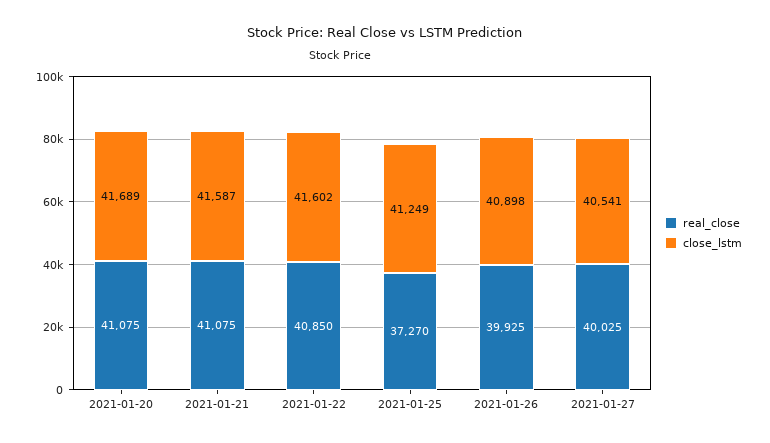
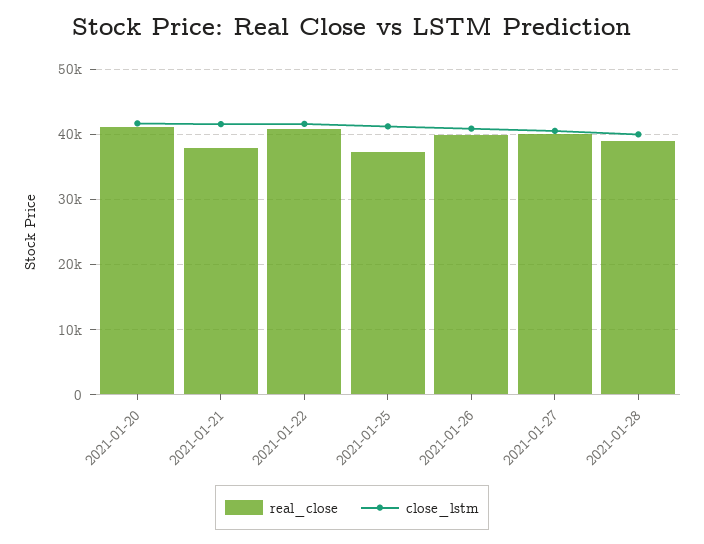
real_close, 2021-01-21: 41075 -> 38000
real_close, 2021-01-28: none -> 39000
close_lstm, 2021-01-28: none -> 40000

